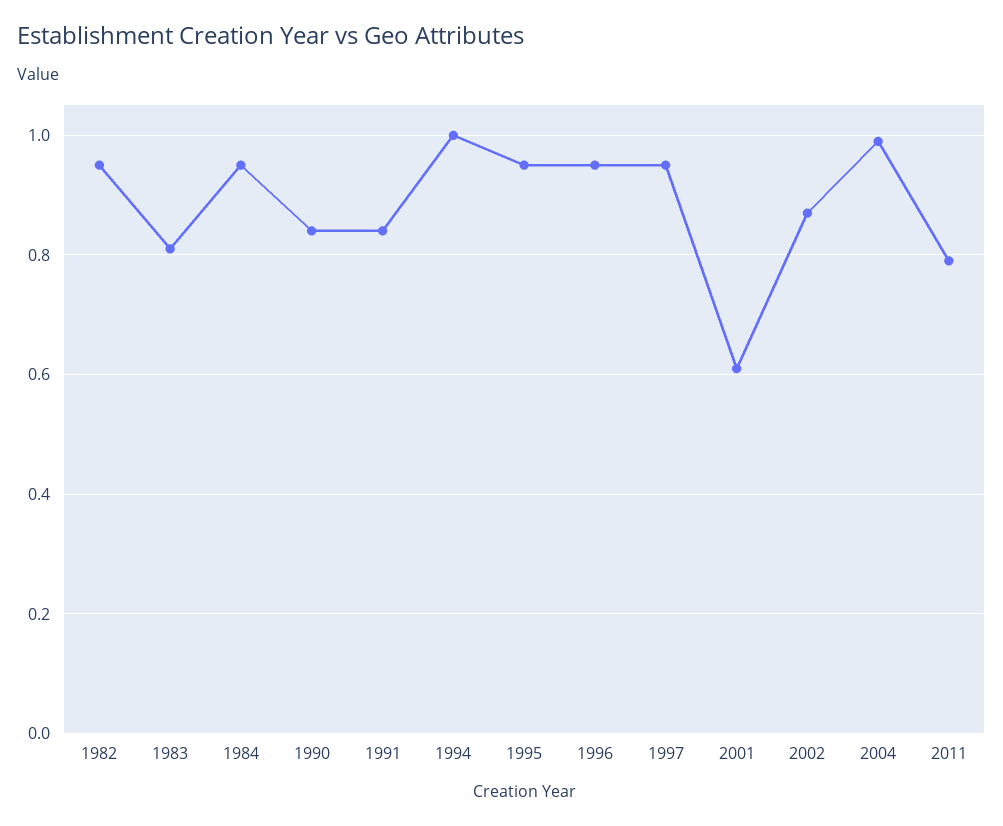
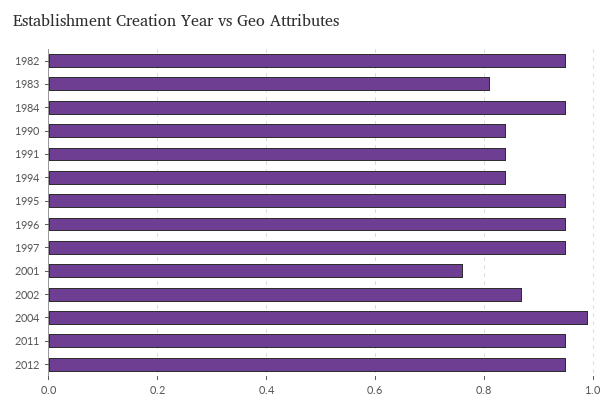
1994: 1 -> 0.85
2001: 0.6 -> 0.75
2011: 0.8 -> 0.95
2012: none -> 0.95

